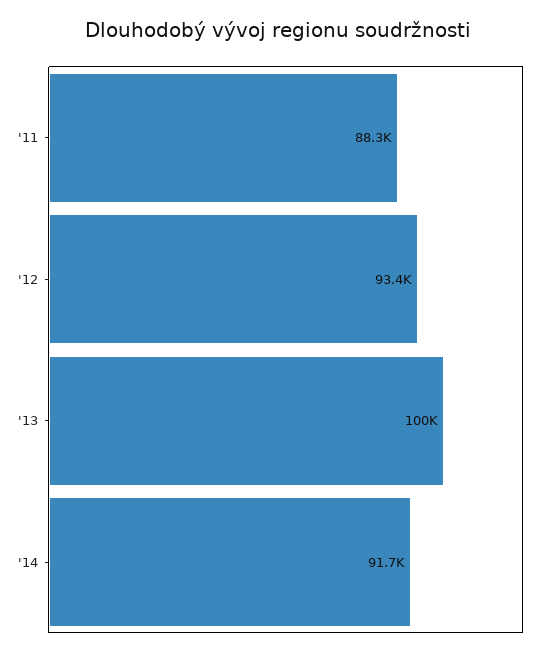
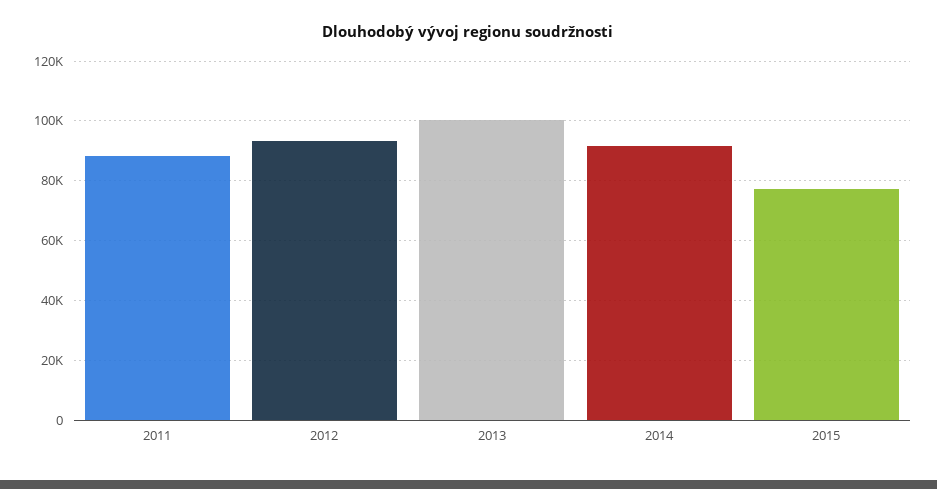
2015: none -> 77500

